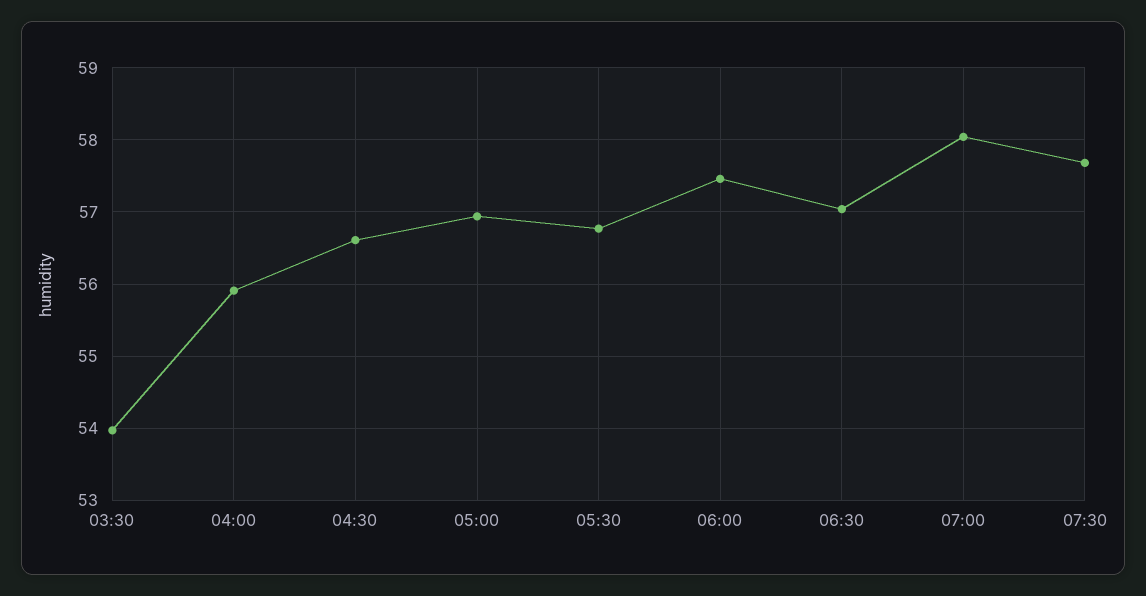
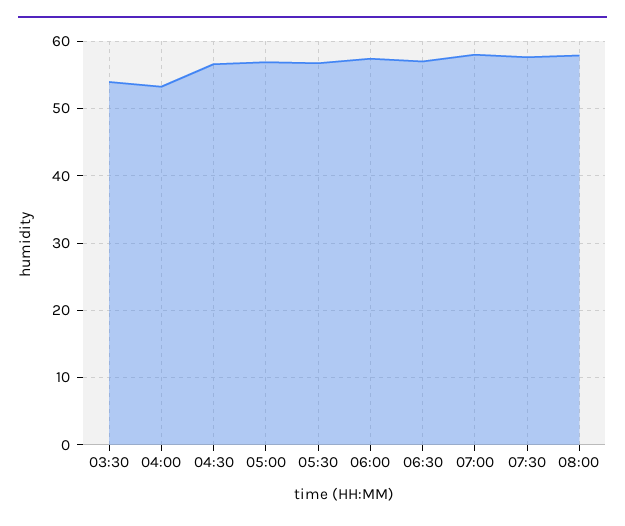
04:00: 55.9 -> 53
08:00: none -> 58

